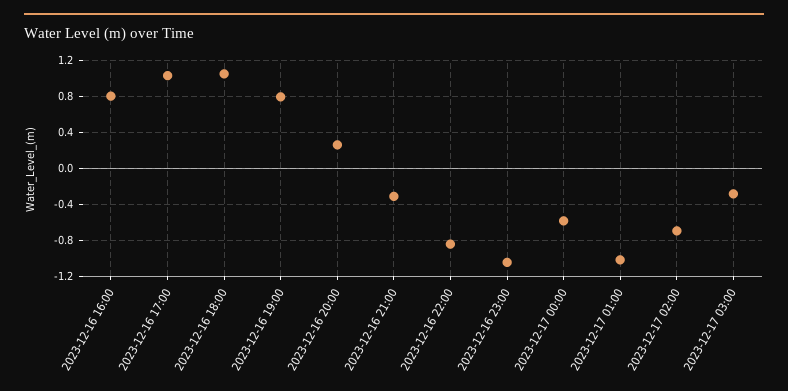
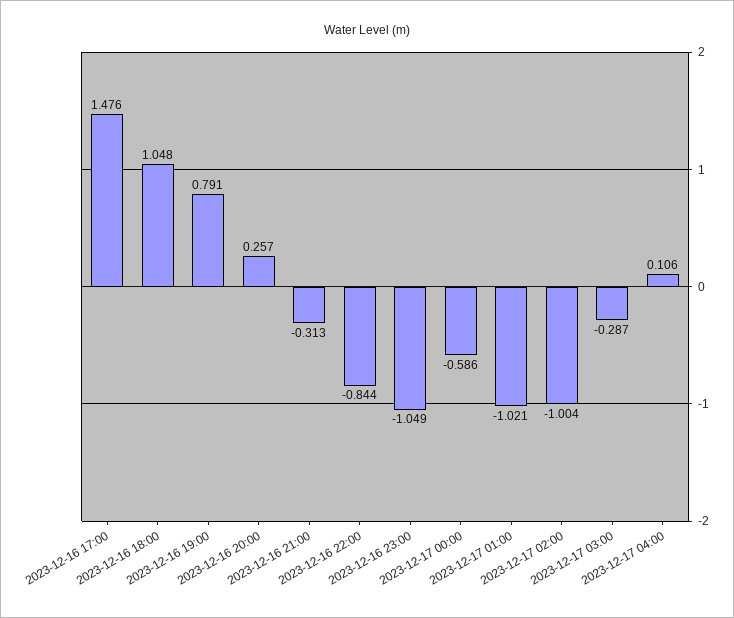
2023-12-16 16:00: 0.8 -> none
2023-12-16 17:00: 1 -> 1.476
2023-12-17 02:00: -0.7 -> -1.004
2023-12-17 04:00: none -> 0.106

